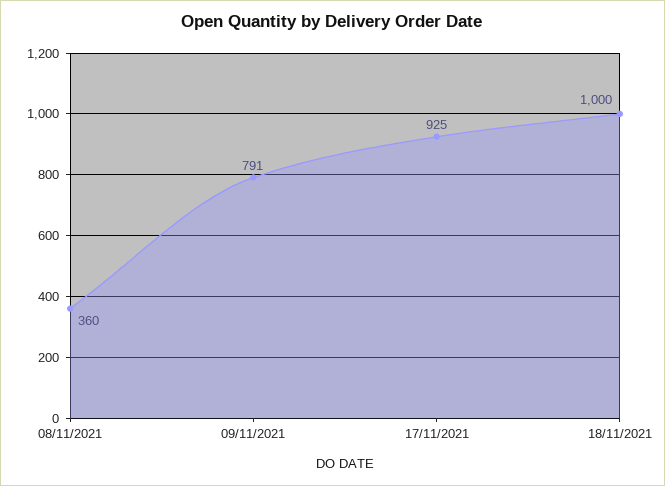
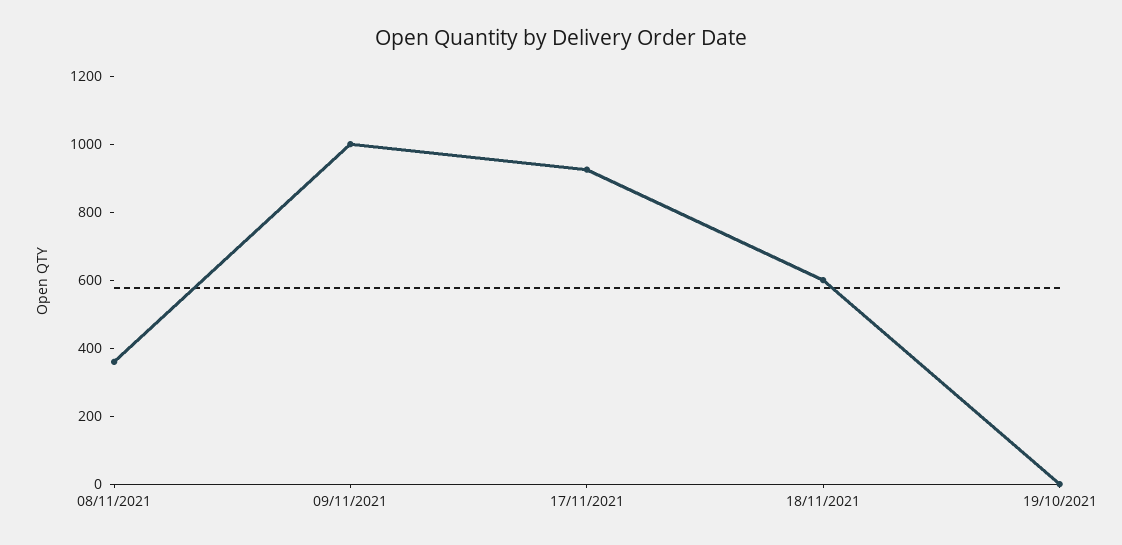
09/11/2021: 791 -> 1000
18/11/2021: 1000 -> 600
19/10/2021: none -> 0

